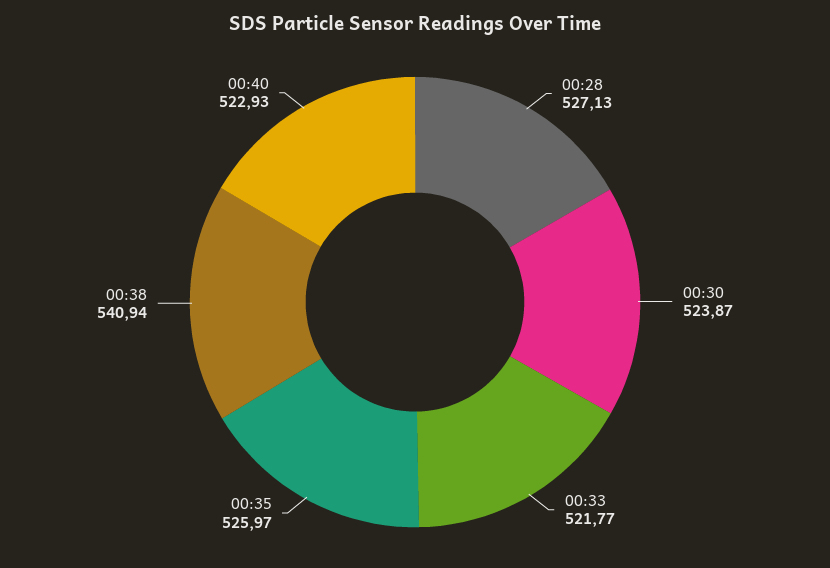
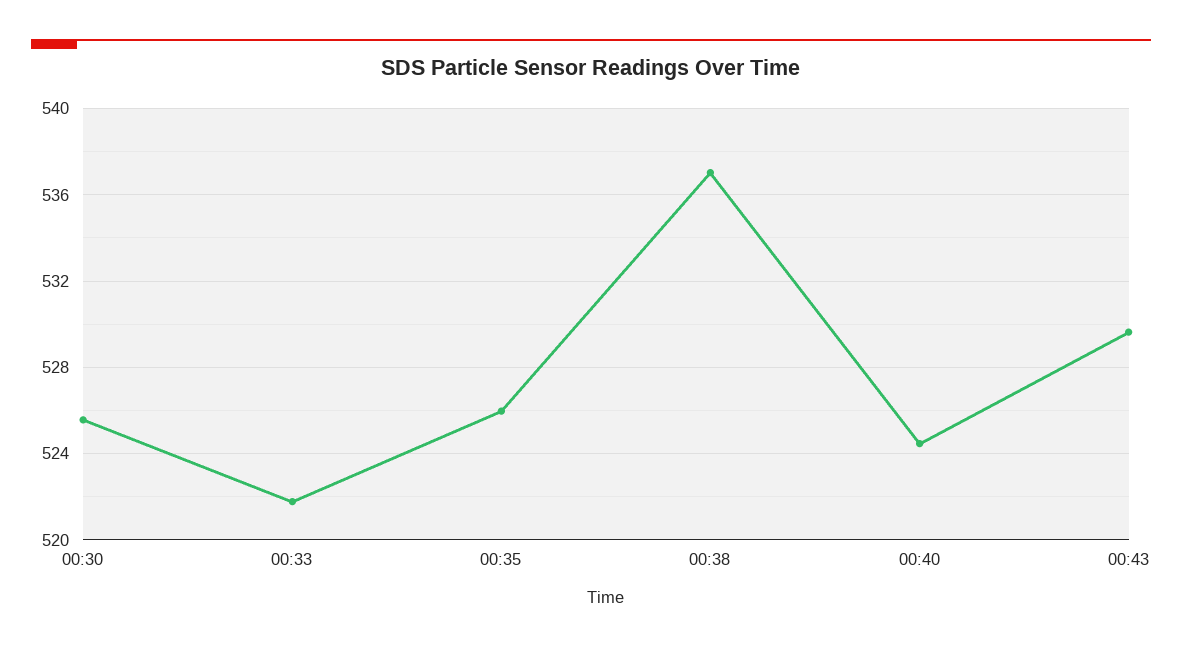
00:28: 527.13 -> none
00:30: 523.87 -> 525.5
00:38: 540.94 -> 537
00:40: 522.93 -> 524.5
00:43: none -> 529.5

